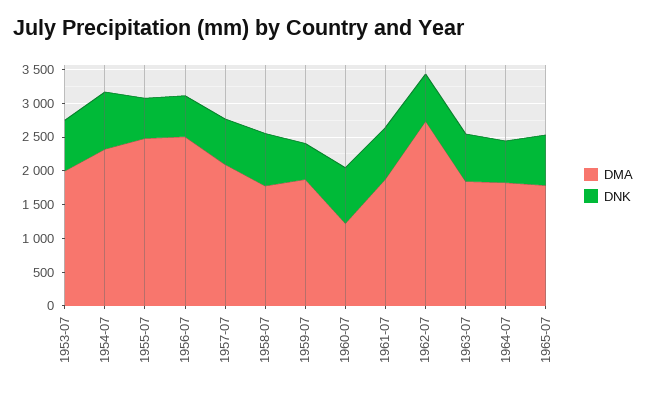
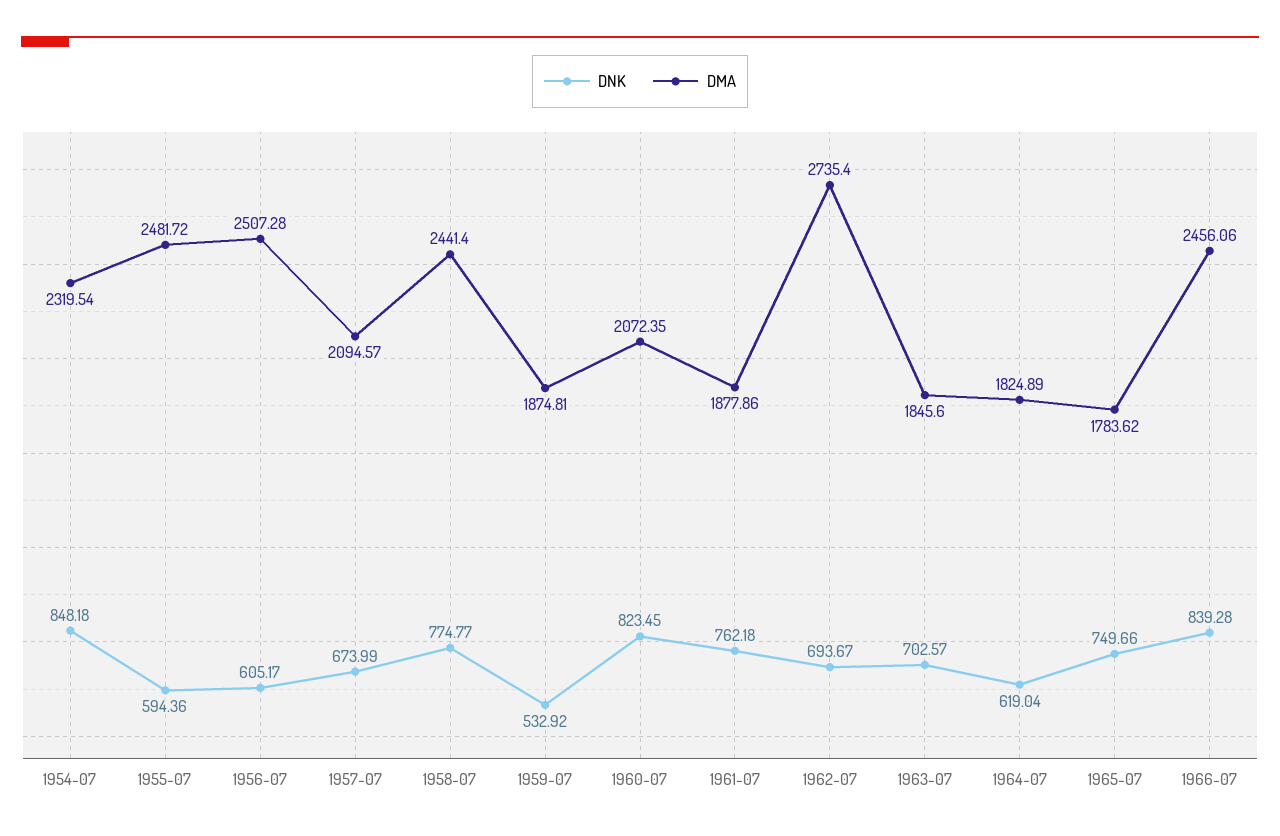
DMA, 1953-07: 2000 -> none
DNK, 1953-07: 750 -> none
DMA, 1958-07: 1750 -> 2441.4
DMA, 1960-07: 1250 -> 2072.35
DNK, 1966-07: none -> 839.28
DMA, 1966-07: none -> 2456.06

